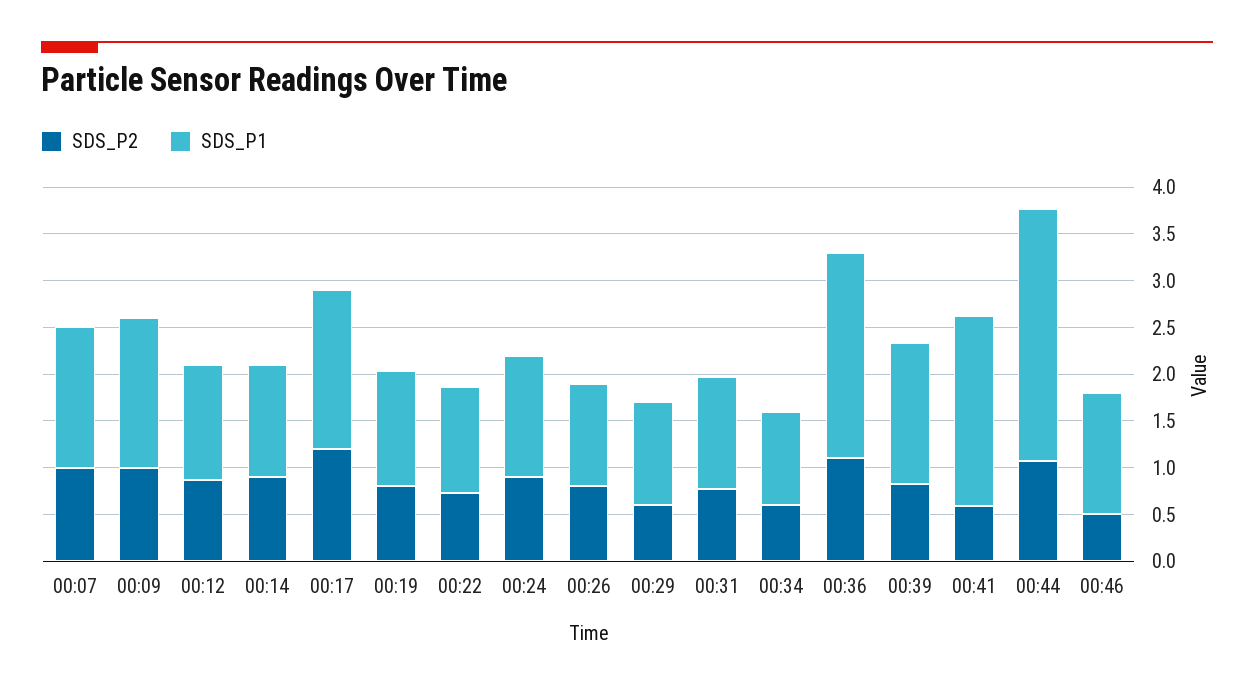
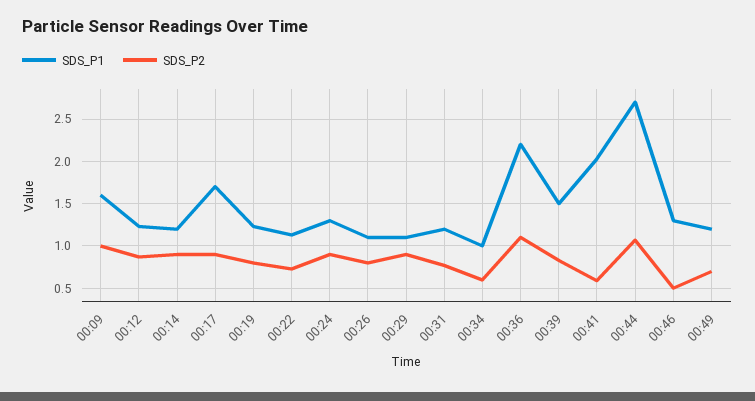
SDS_P2, 00:07: 1 -> none
SDS_P1, 00:07: 1.5 -> none
SDS_P2, 00:17: 1.2 -> 0.9
SDS_P2, 00:29: 0.6 -> 0.9
SDS_P1, 00:49: none -> 1.2
SDS_P2, 00:49: none -> 0.7

